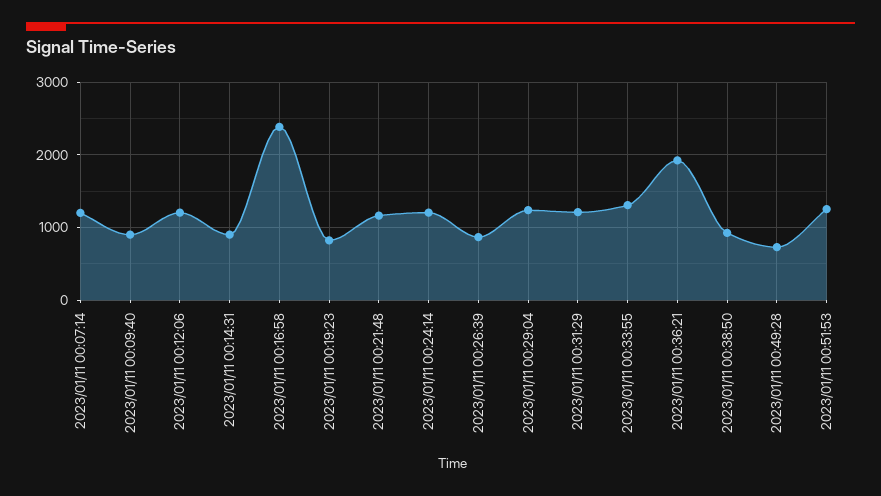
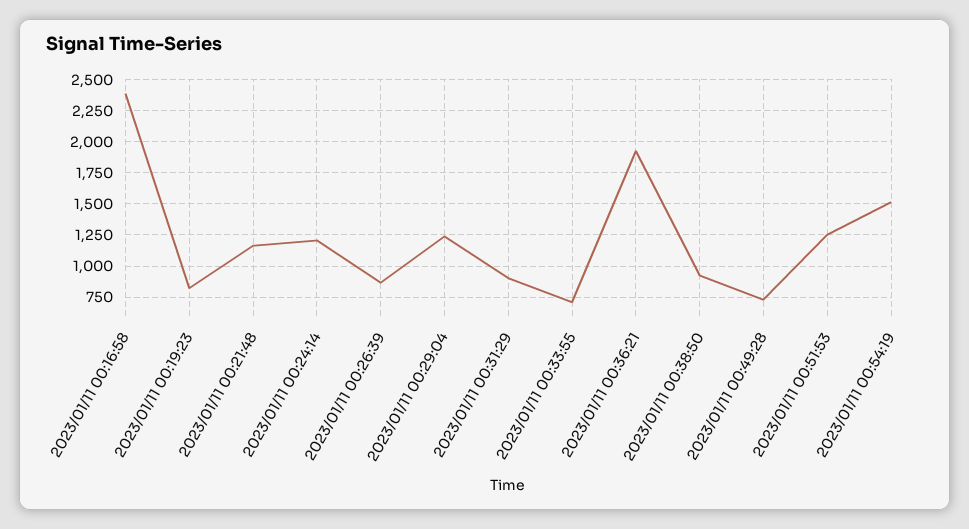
2023/01/11 00:07:14: 1200 -> none
2023/01/11 00:09:40: 900 -> none
2023/01/11 00:12:06: 1200 -> none
2023/01/11 00:14:31: 900 -> none
2023/01/11 00:31:29: 1200 -> 900
2023/01/11 00:33:55: 1300 -> 700
2023/01/11 00:54:19: none -> 1500

